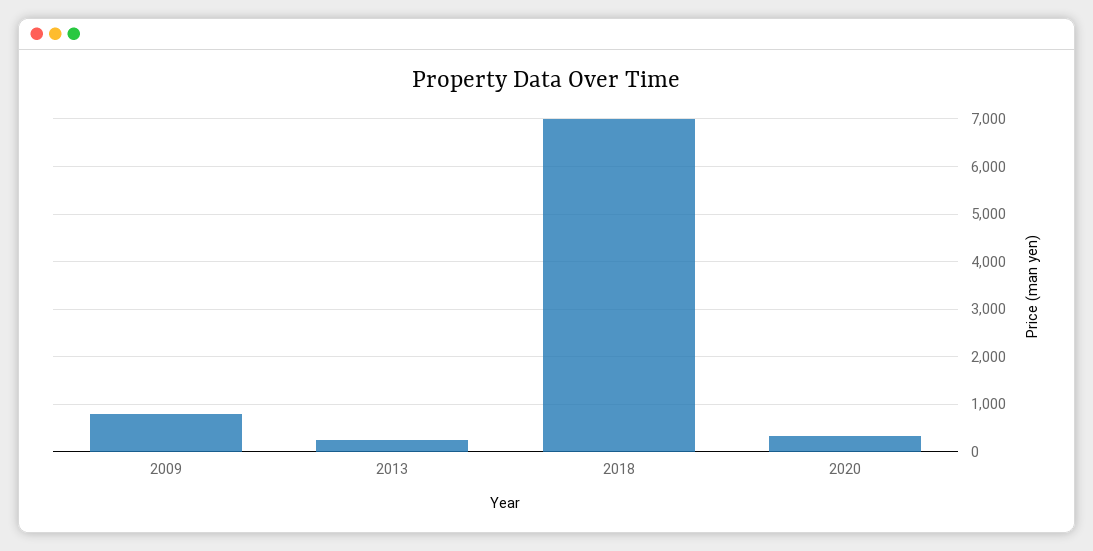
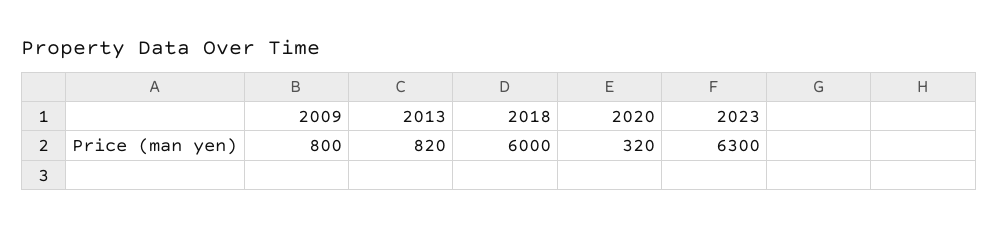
2013: 200 -> 820
2018: 7000 -> 6000
2023: none -> 6300

